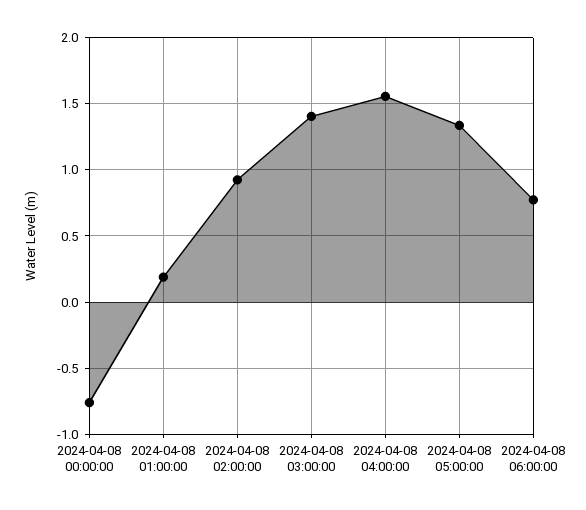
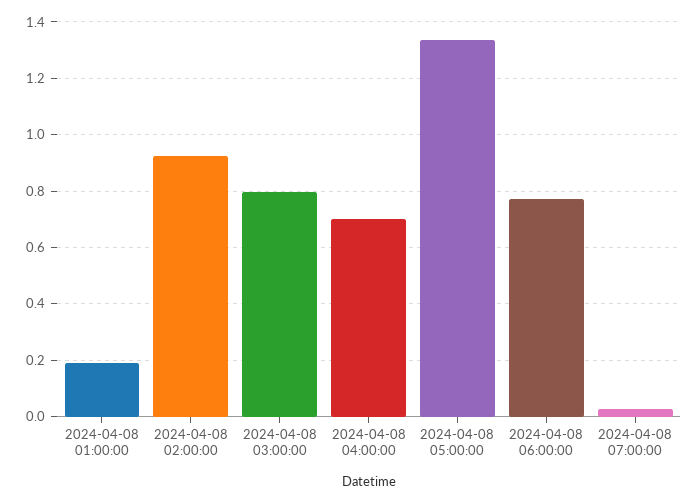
2024-04-08 00:00:00: -0.75 -> none
2024-04-08 03:00:00: 1.4 -> 0.8
2024-04-08 04:00:00: 1.55 -> 0.7
2024-04-08 07:00:00: none -> 0.025

